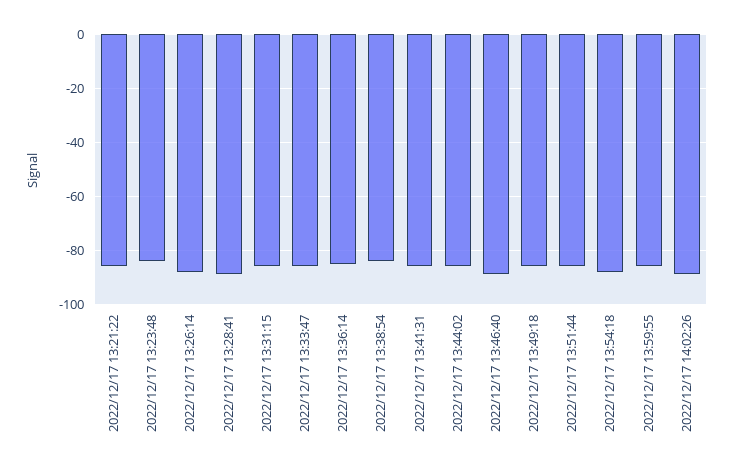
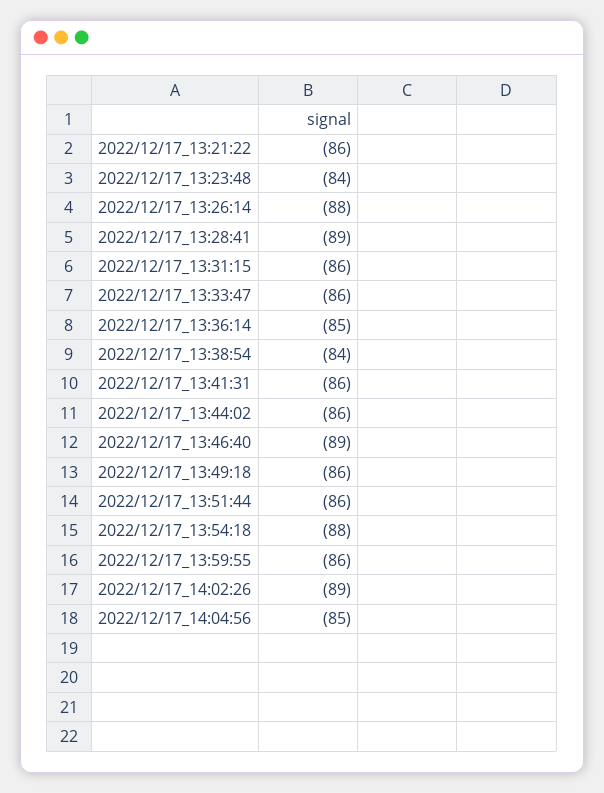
2022/12/17_14:04:56: none -> -85

